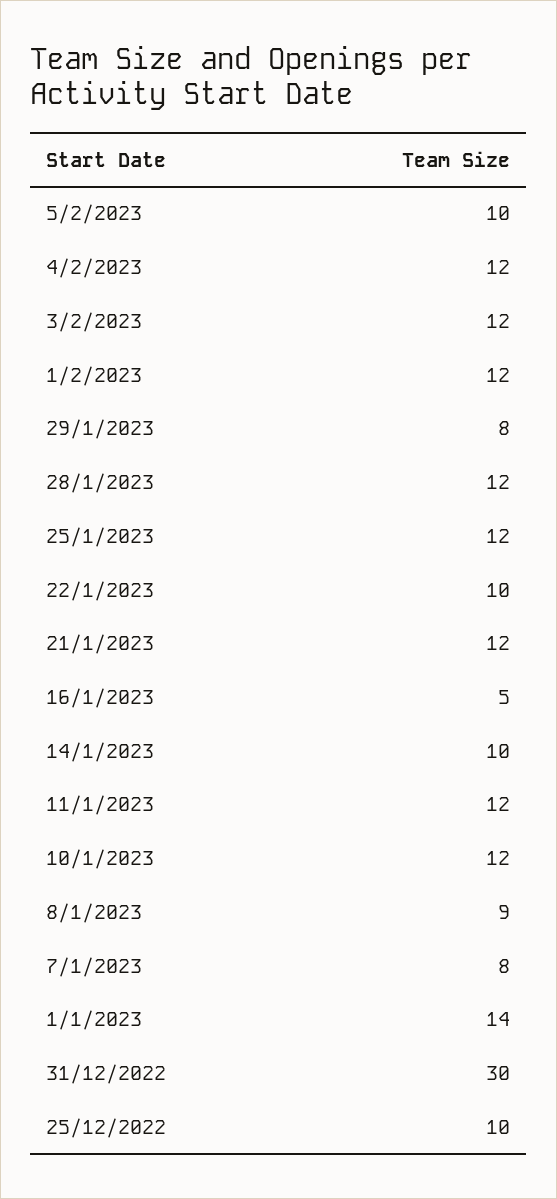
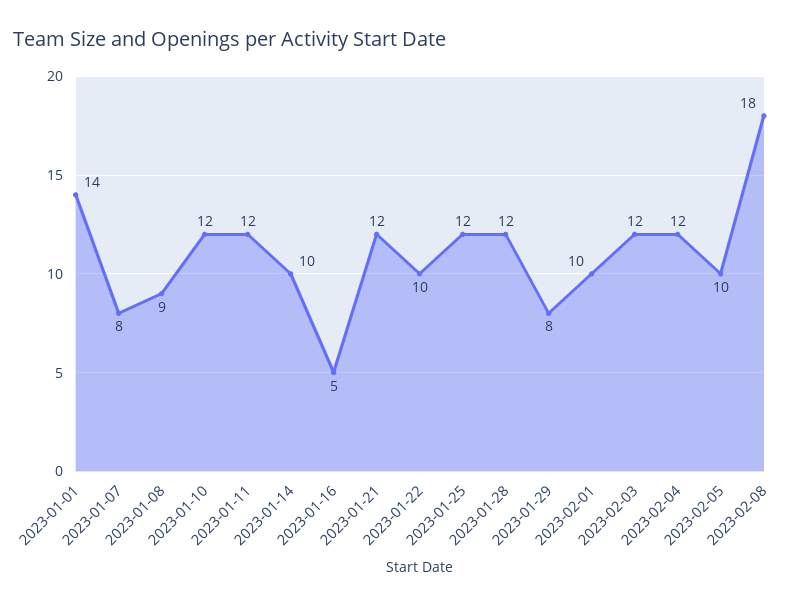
1/2/2023: 12 -> 10
31/12/2022: 30 -> none
25/12/2022: 10 -> none
2023-02-08: none -> 18

